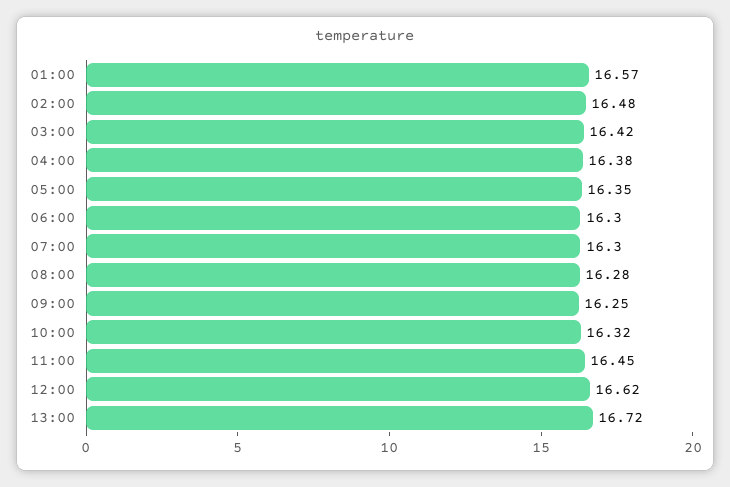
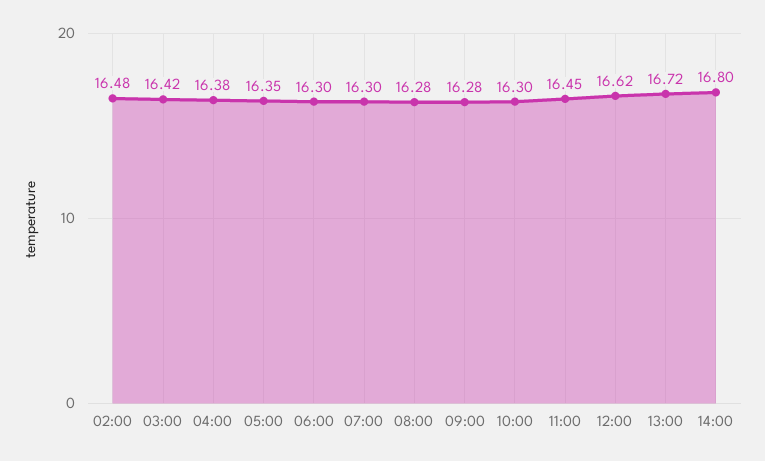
01:00: 16.57 -> none
09:00: 16.25 -> 16.28
10:00: 16.32 -> 16.3
14:00: none -> 16.8

